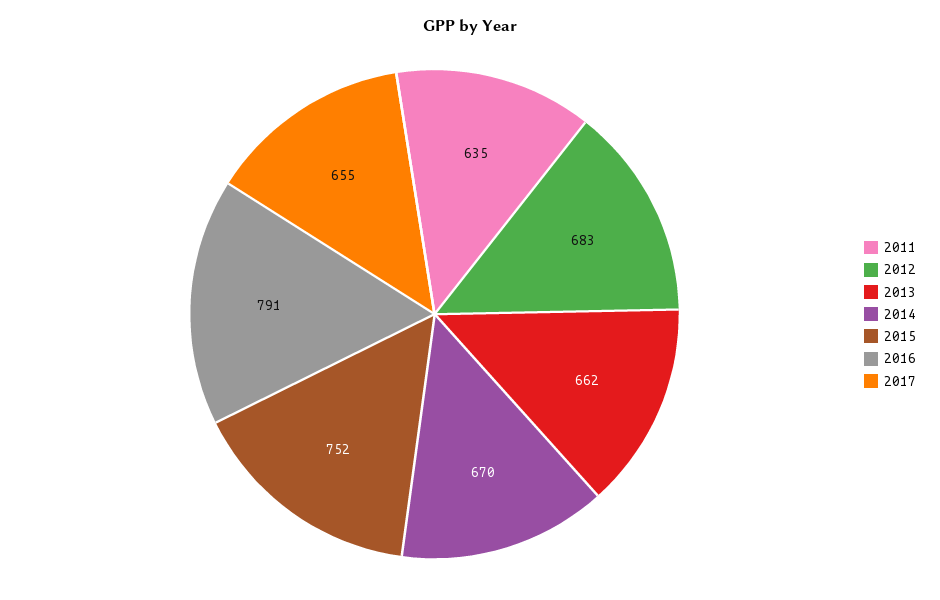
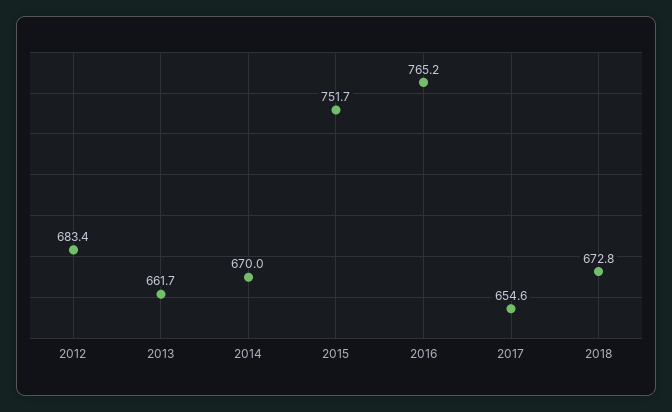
2011: 635 -> none
2016: 791 -> 765.2
2018: none -> 672.8

